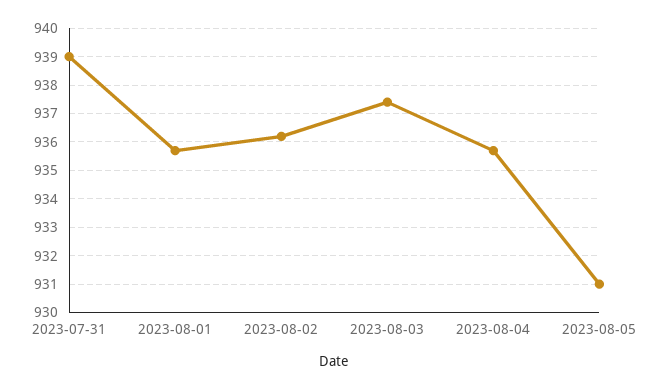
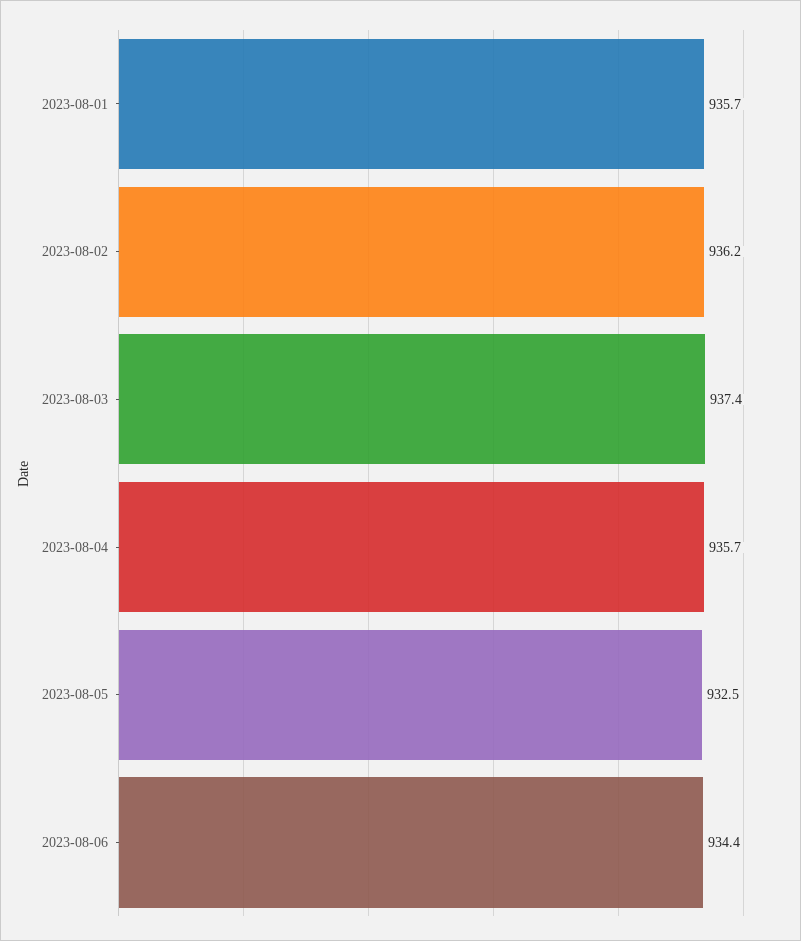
2023-07-31: 939 -> none
2023-08-05: 931 -> 932.5
2023-08-06: none -> 934.4

